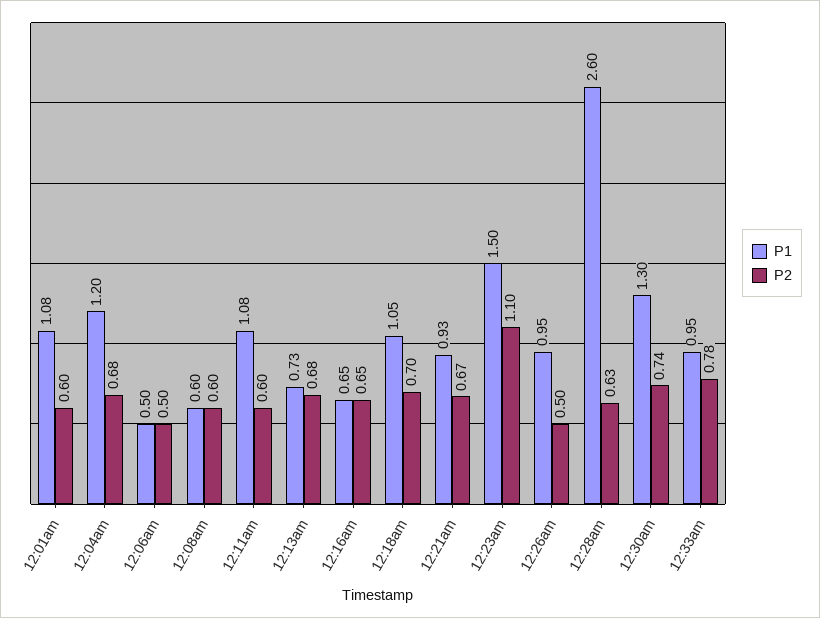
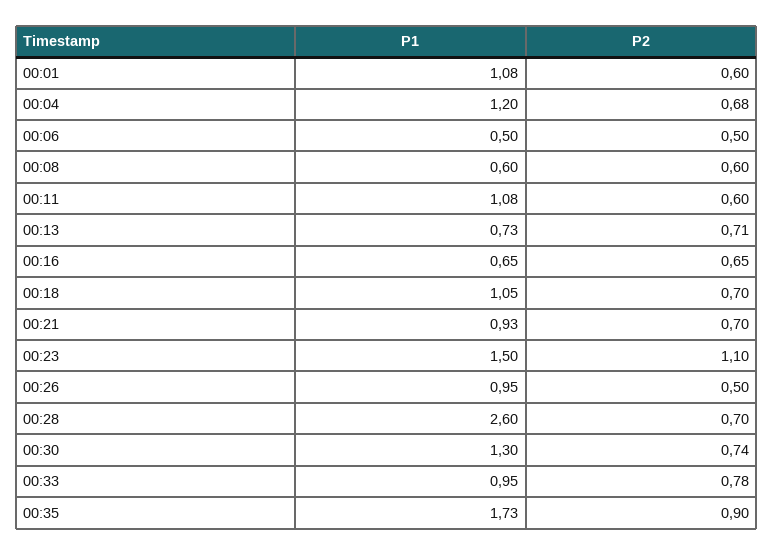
P2, 12:13am: 0.68 -> 0.71
P2, 12:21am: 0.67 -> 0.7
P2, 12:28am: 0.63 -> 0.7
P1, 00:35: none -> 1.73
P2, 00:35: none -> 0.9

